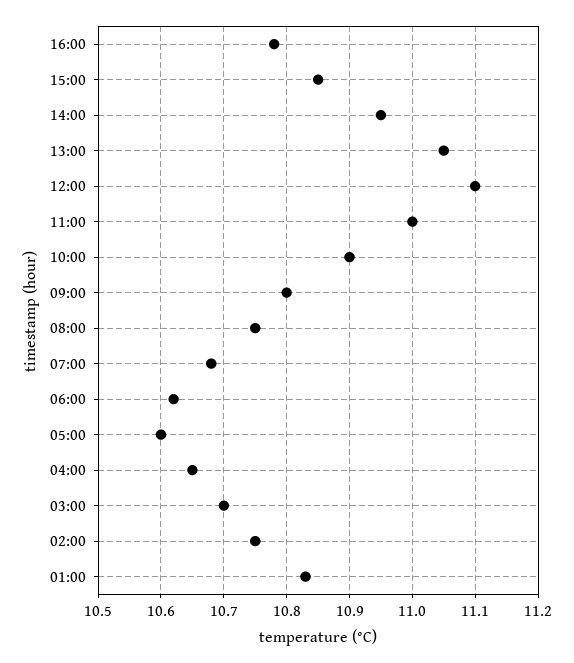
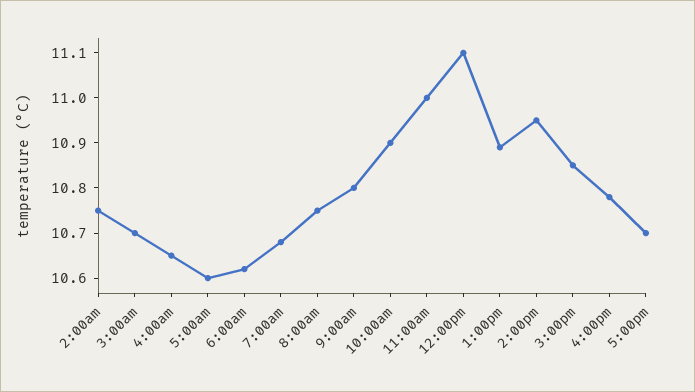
13:00: 11.05 -> 10.9
01:00: 10.83 -> none
5:00pm: none -> 10.7

